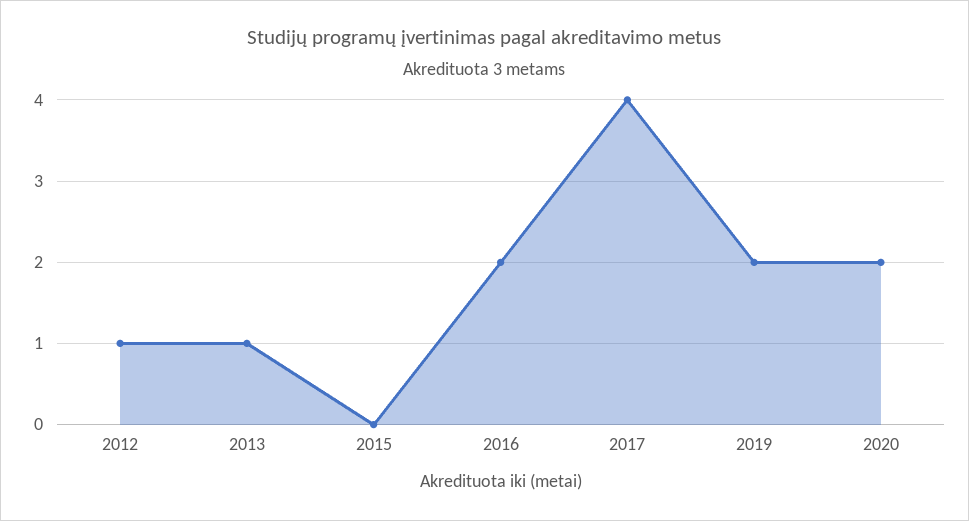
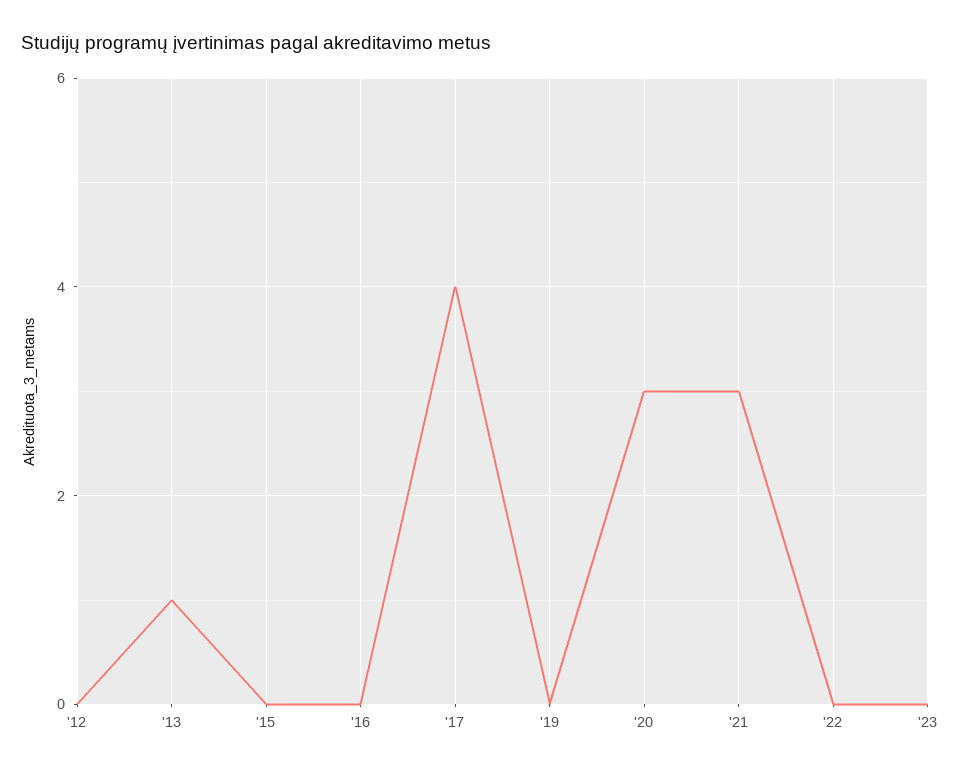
2012: 1 -> 0
2016: 2 -> 0
2019: 2 -> 0
2020: 2 -> 3
'21: none -> 3
'22: none -> 0
'23: none -> 0

